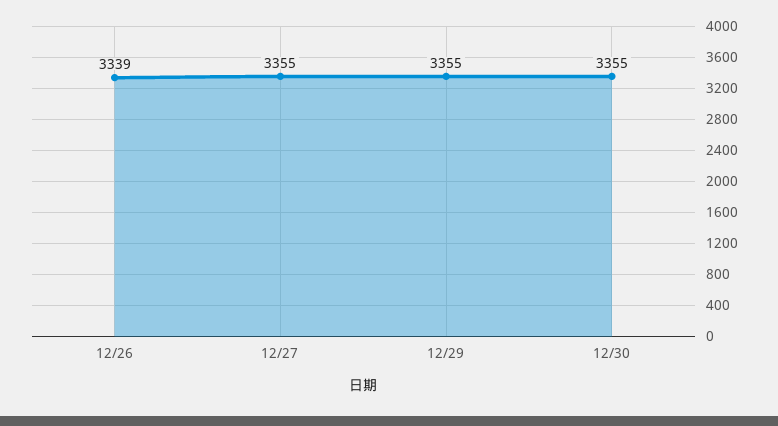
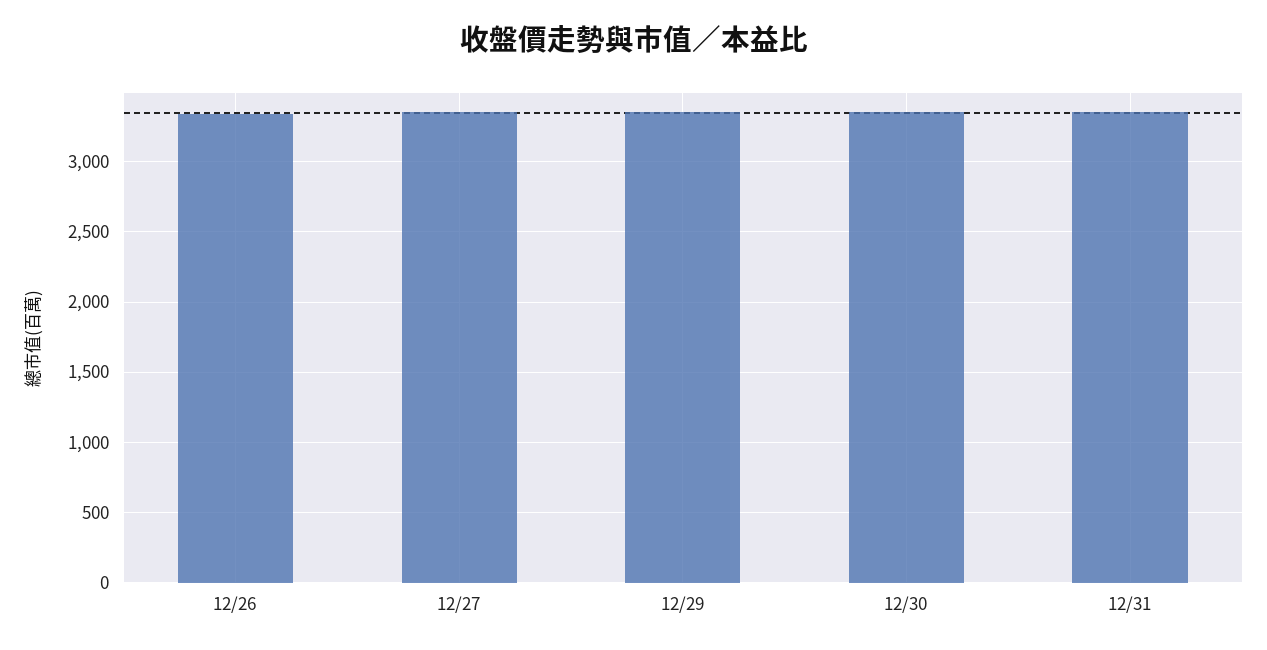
12/31: none -> 3350

